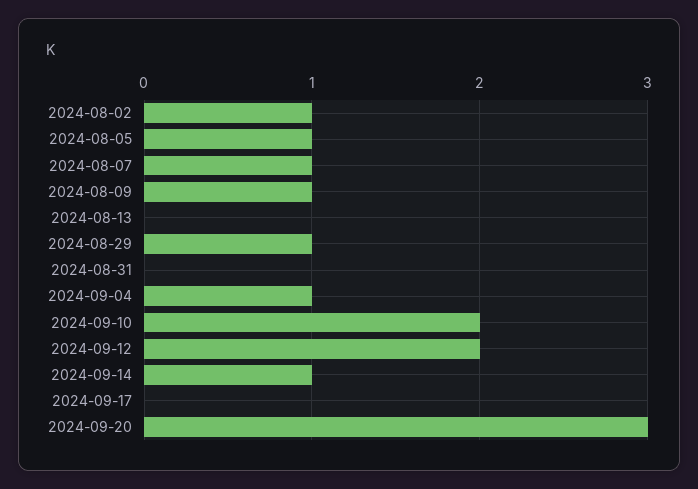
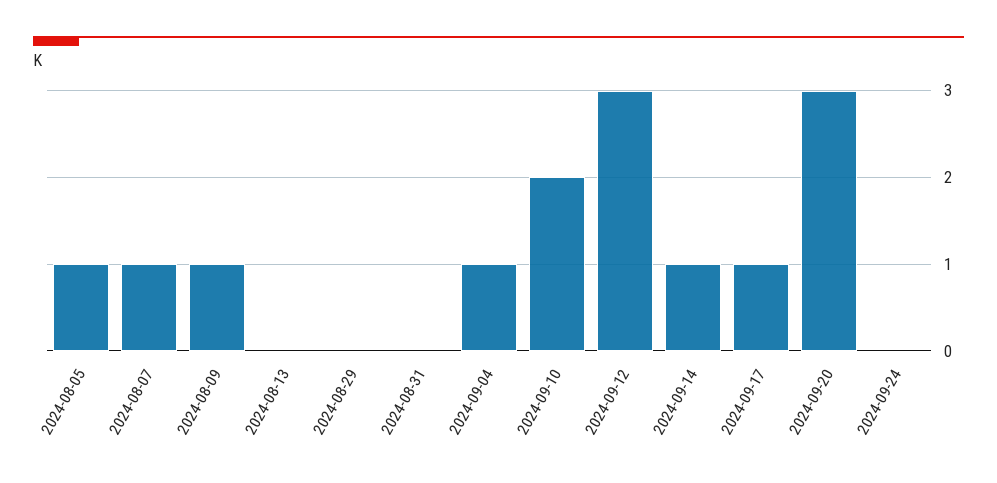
2024-08-02: 1 -> none
2024-08-29: 1 -> 0
2024-09-12: 2 -> 3
2024-09-17: 0 -> 1
2024-09-24: none -> 0

